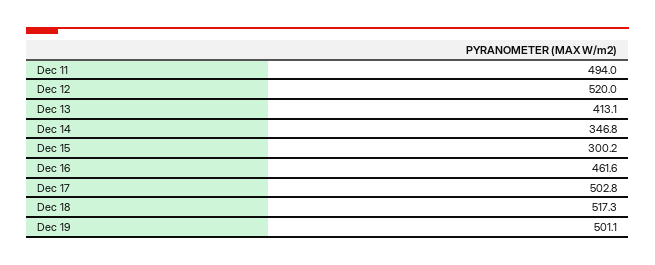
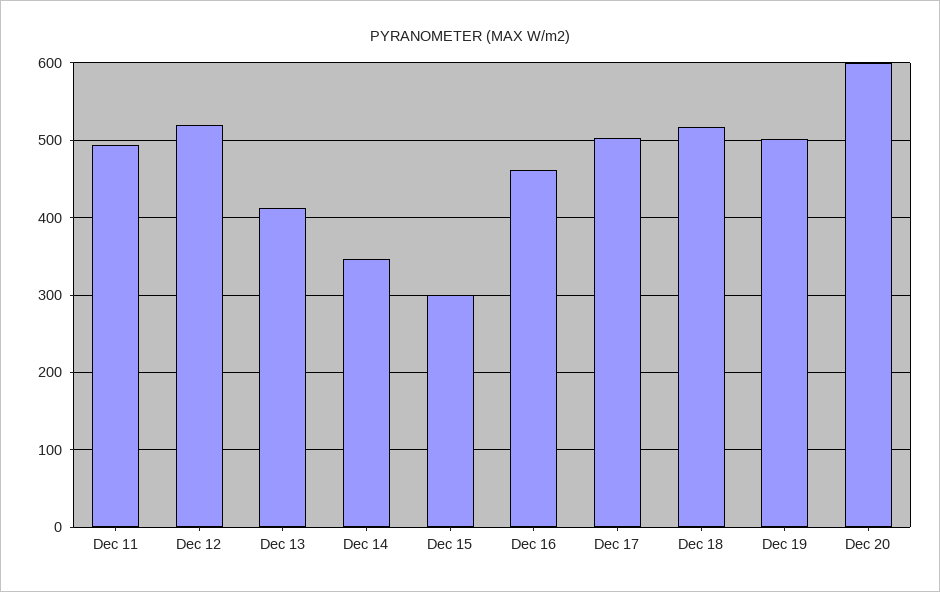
Dec 20: none -> 600

